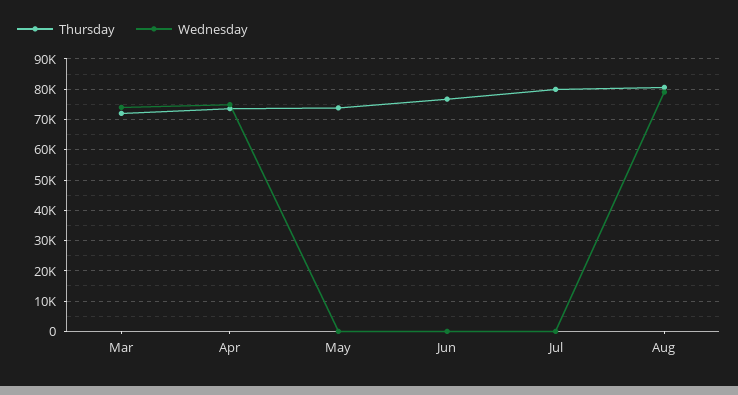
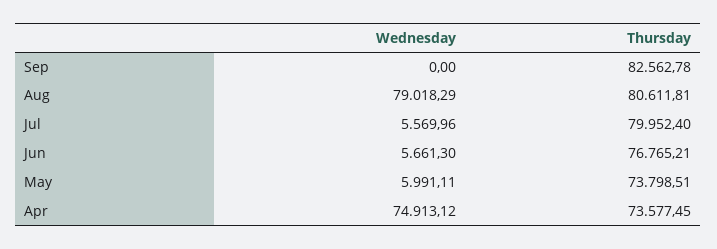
Thursday, Mar: 72000 -> none
Wednesday, Mar: 74000 -> none
Wednesday, May: 0 -> 5991.11
Wednesday, Jun: 0 -> 5661.3
Wednesday, Jul: 0 -> 5569.96
Wednesday, Sep: none -> 0
Thursday, Sep: none -> 82562.78

